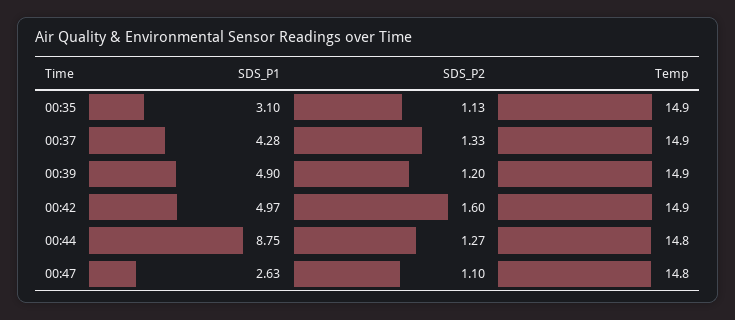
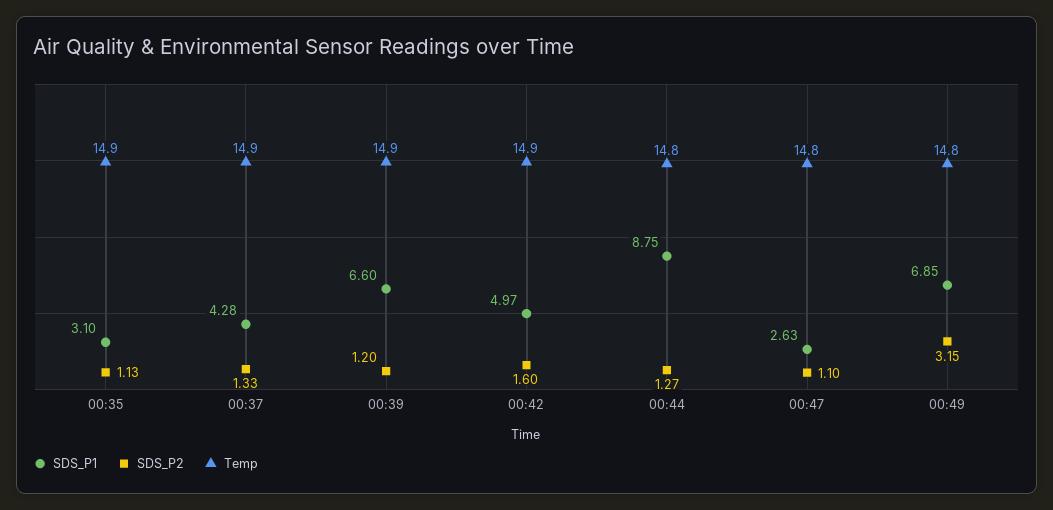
SDS_P1, 00:39: 4.9 -> 6.6
SDS_P1, 00:49: none -> 6.85
SDS_P2, 00:49: none -> 3.15
Temp, 00:49: none -> 14.8

